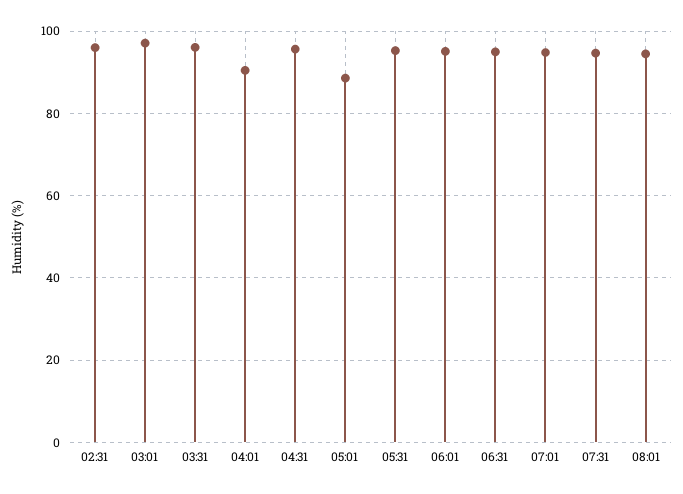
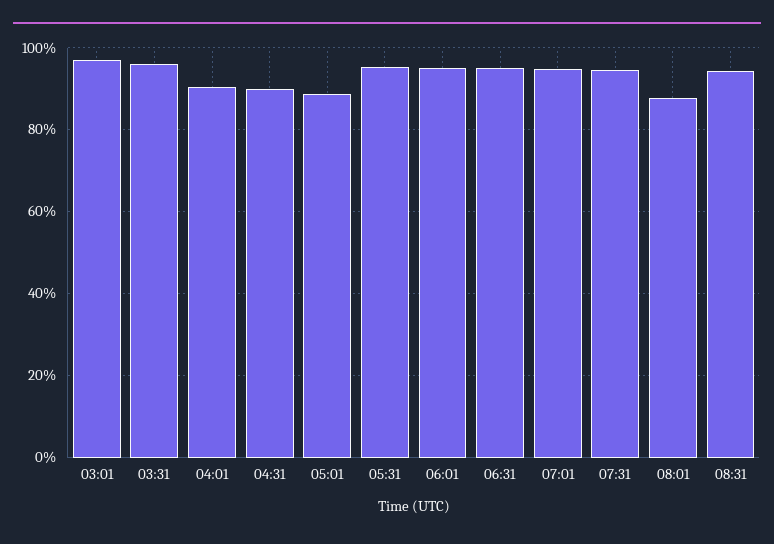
02:31: 96 -> none
04:31: 96 -> 90
08:01: 94 -> 88
08:31: none -> 94

